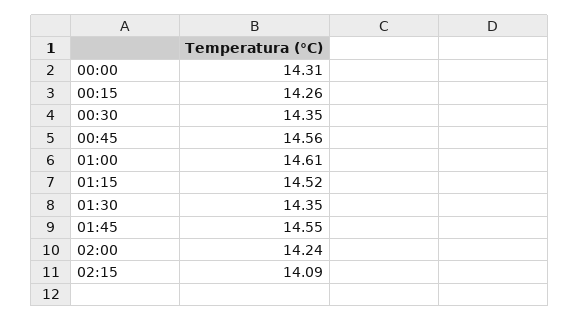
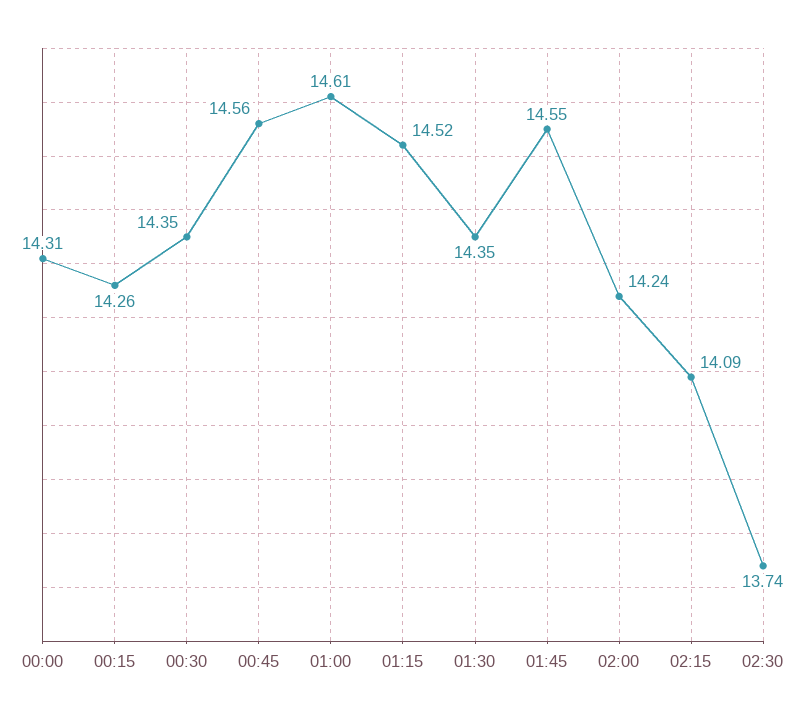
02:30: none -> 13.74

